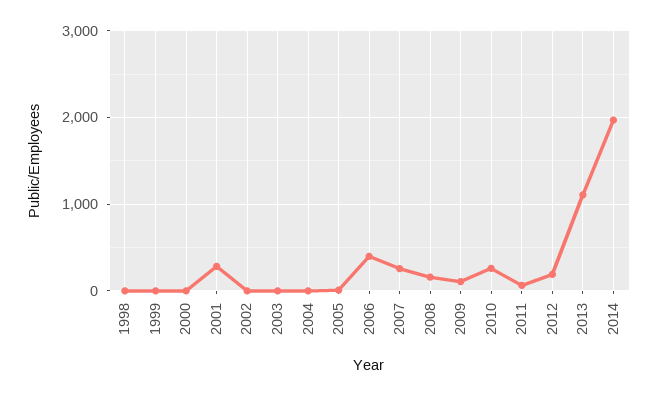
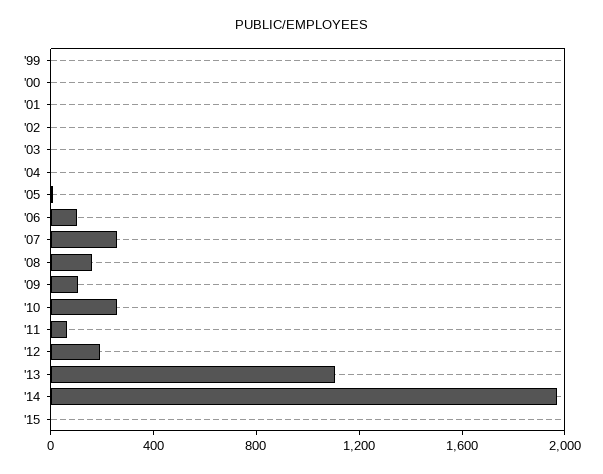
1998: 0 -> none
2001: 300 -> 0
2006: 400 -> 100
'15: none -> 0

